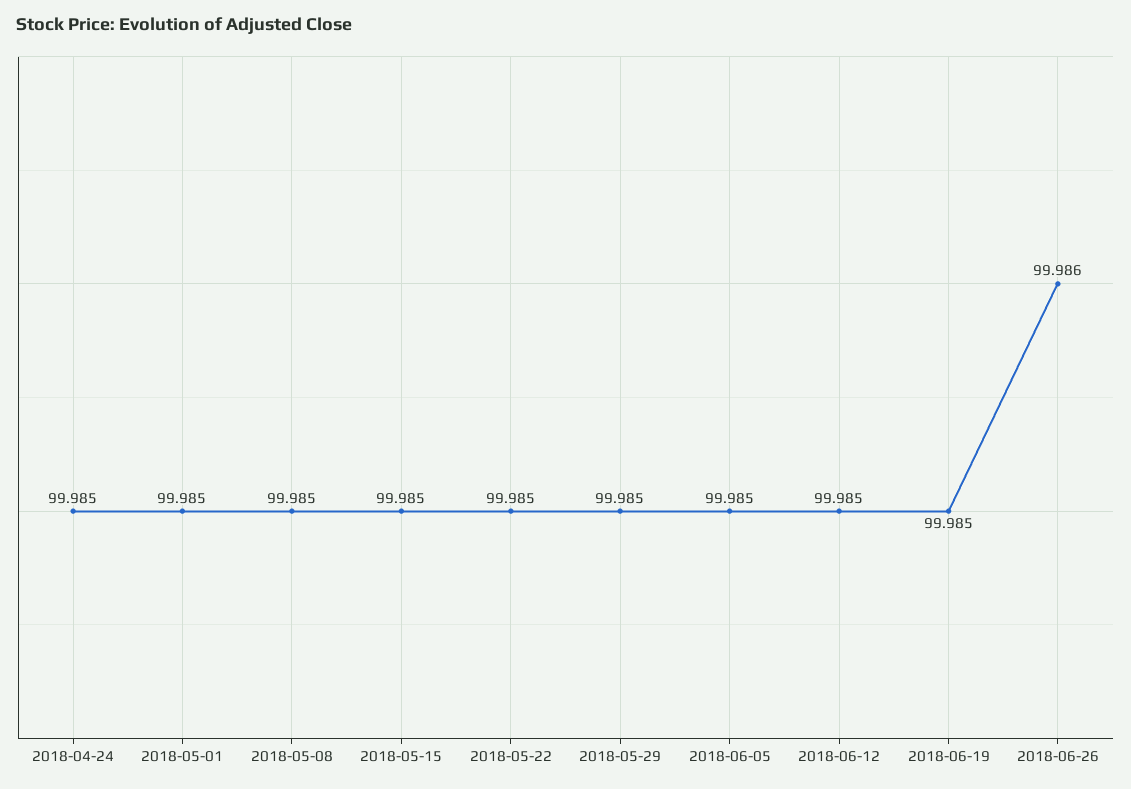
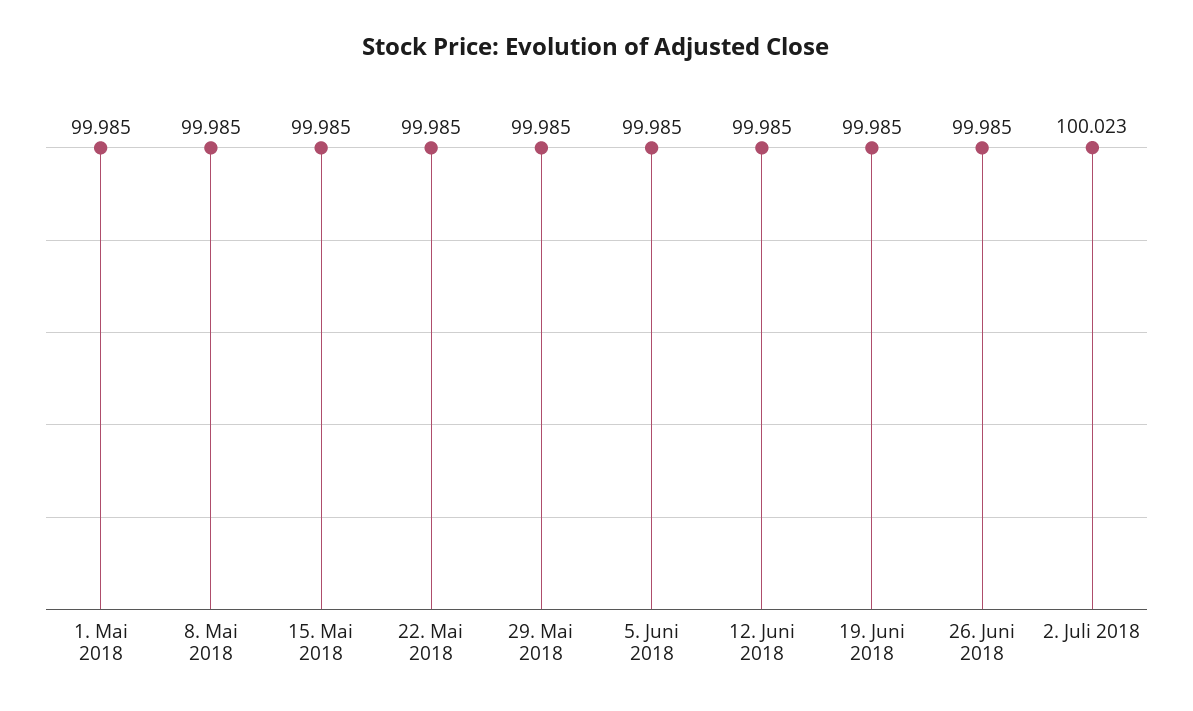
2018-04-24: 99.985 -> none
2018-06-26: 99.986 -> 99.985
2. Juli 2018: none -> 100.023

